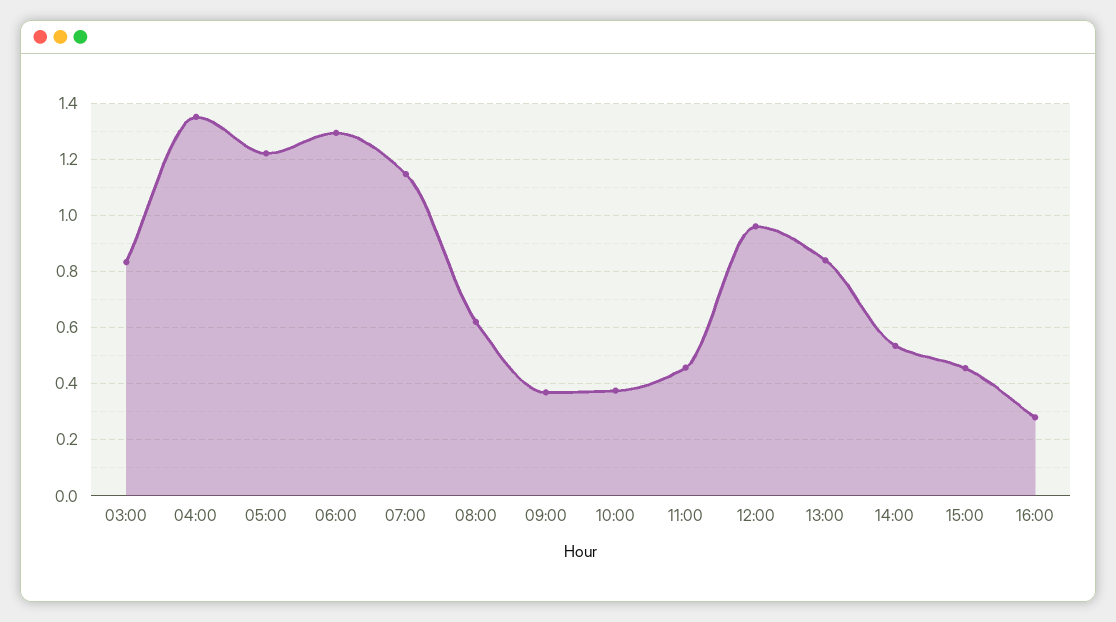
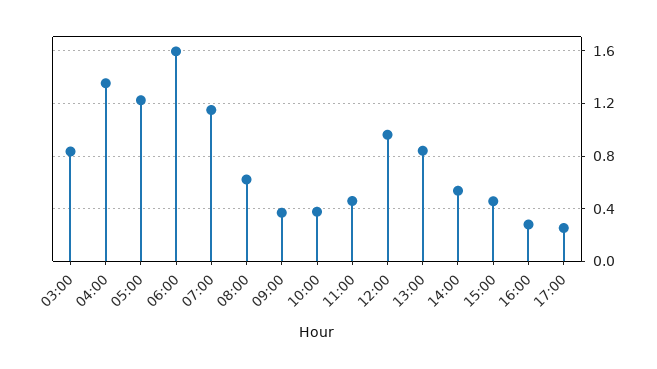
06:00: 1.3 -> 1.6
17:00: none -> 0.25

